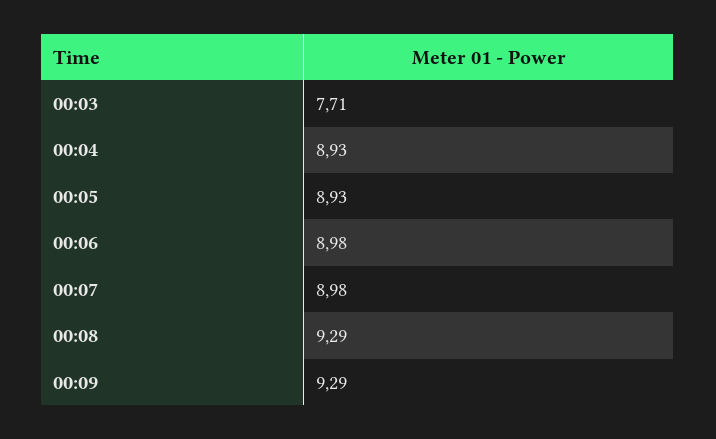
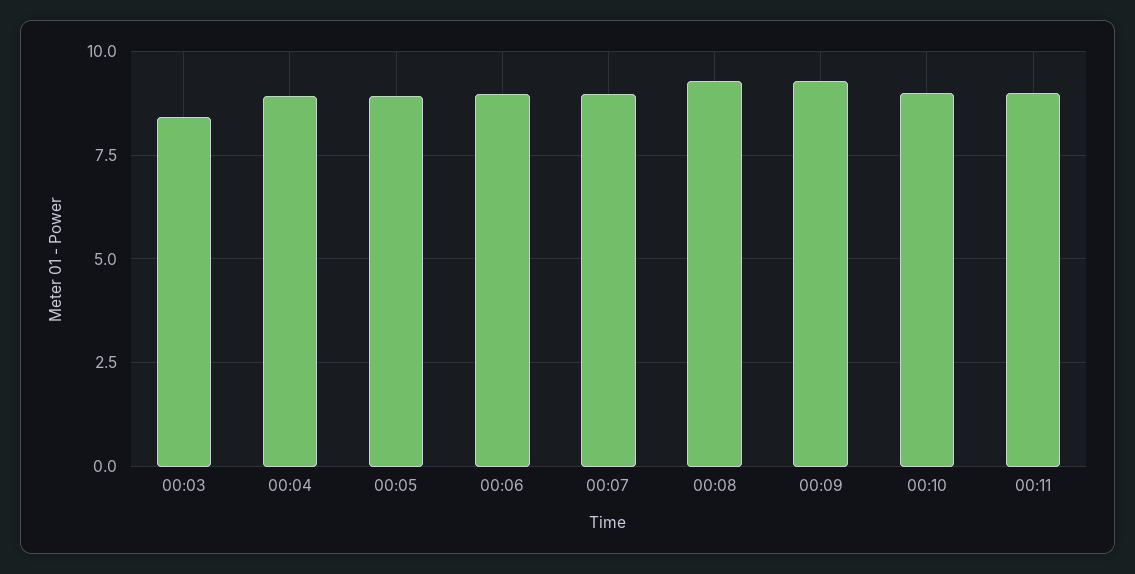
00:03: 7.71 -> 8.5
00:10: none -> 9
00:11: none -> 9

